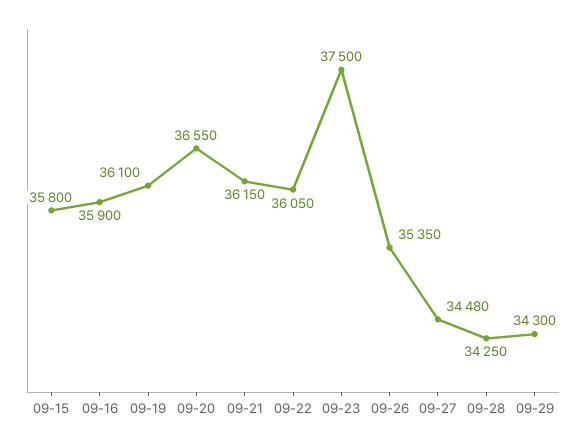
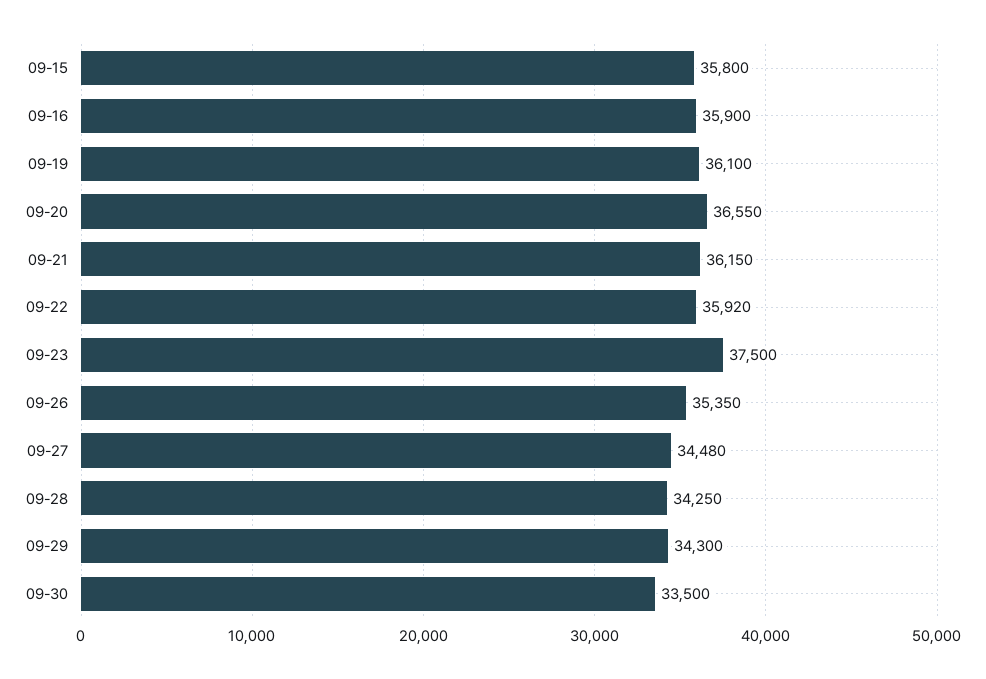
09-22: 36050 -> 35920
09-30: none -> 33500

